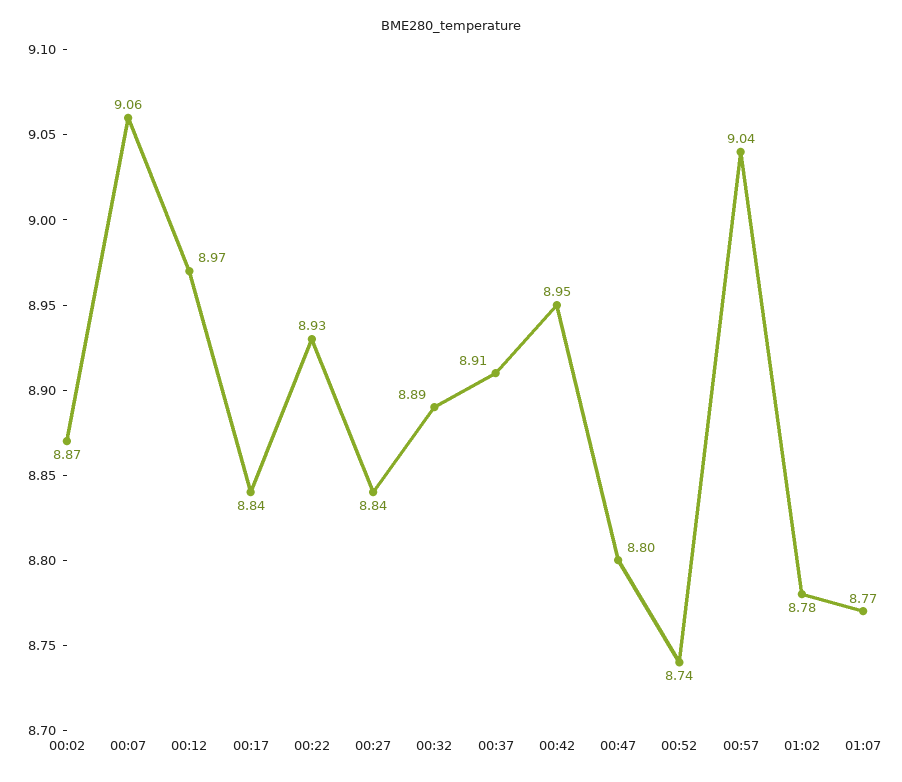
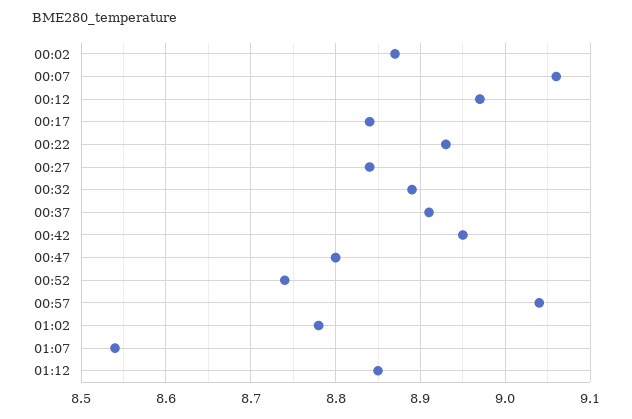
01:07: 8.77 -> 8.54
01:12: none -> 8.85

